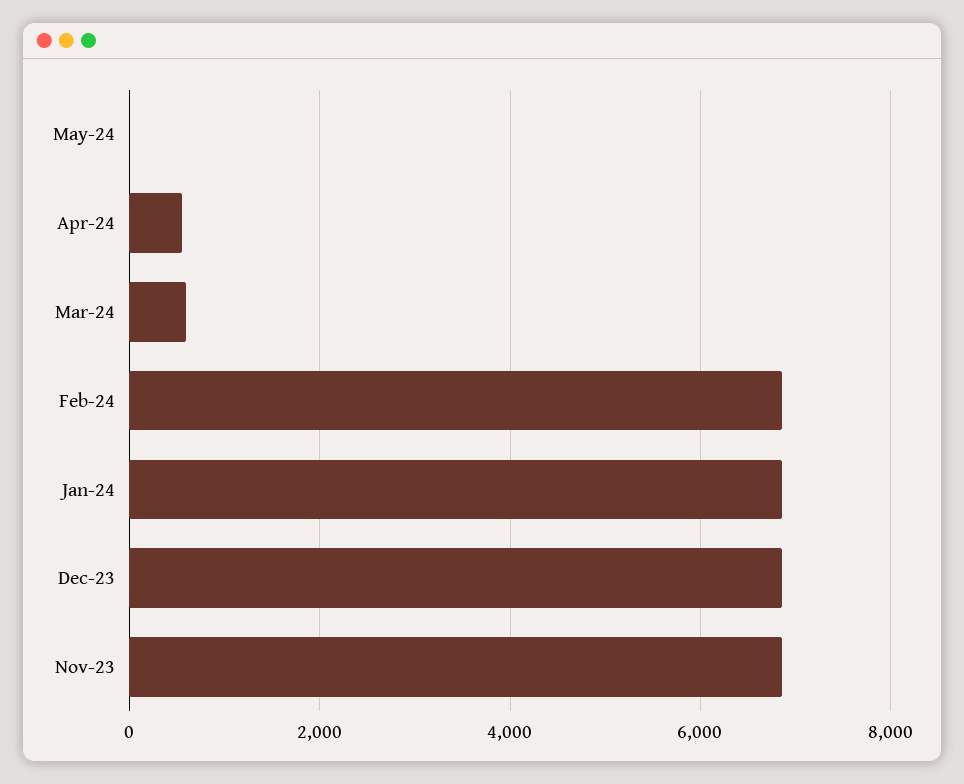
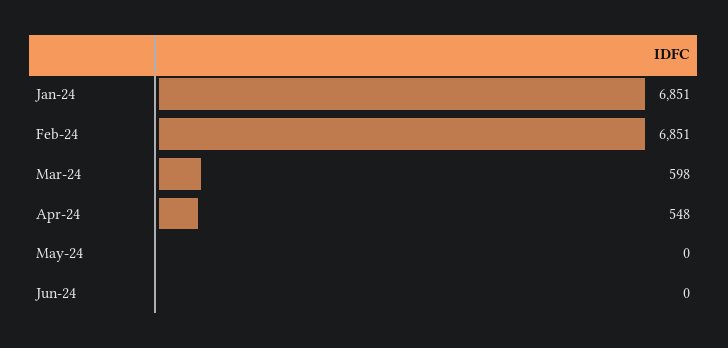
Dec-23: 6800 -> none
Nov-23: 6800 -> none
Jun-24: none -> 0

